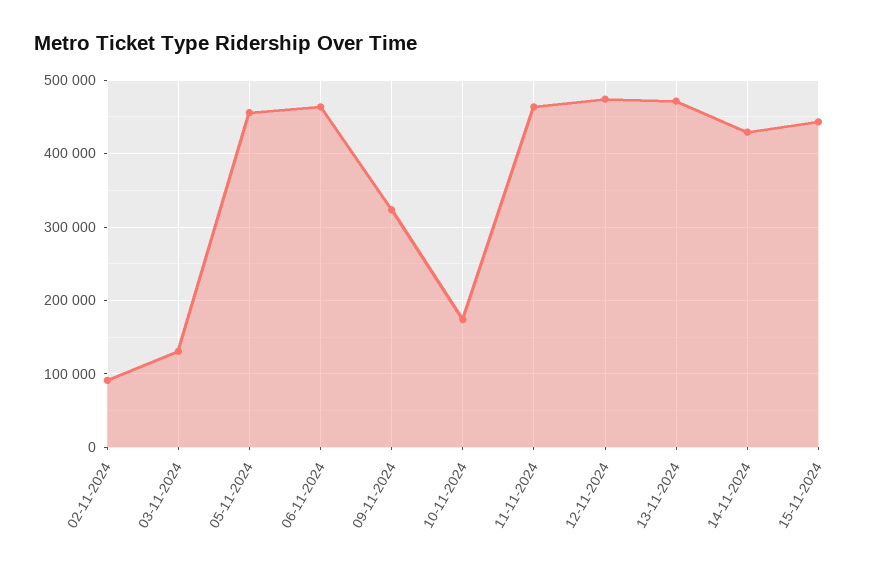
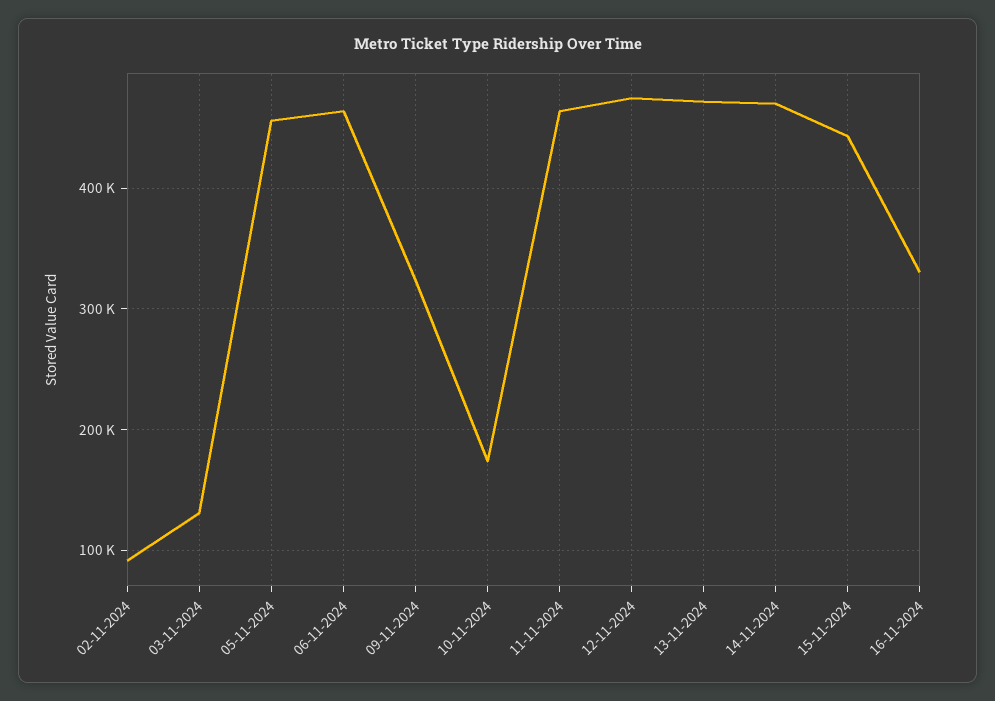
14-11-2024: 430000 -> 470000
16-11-2024: none -> 330000

